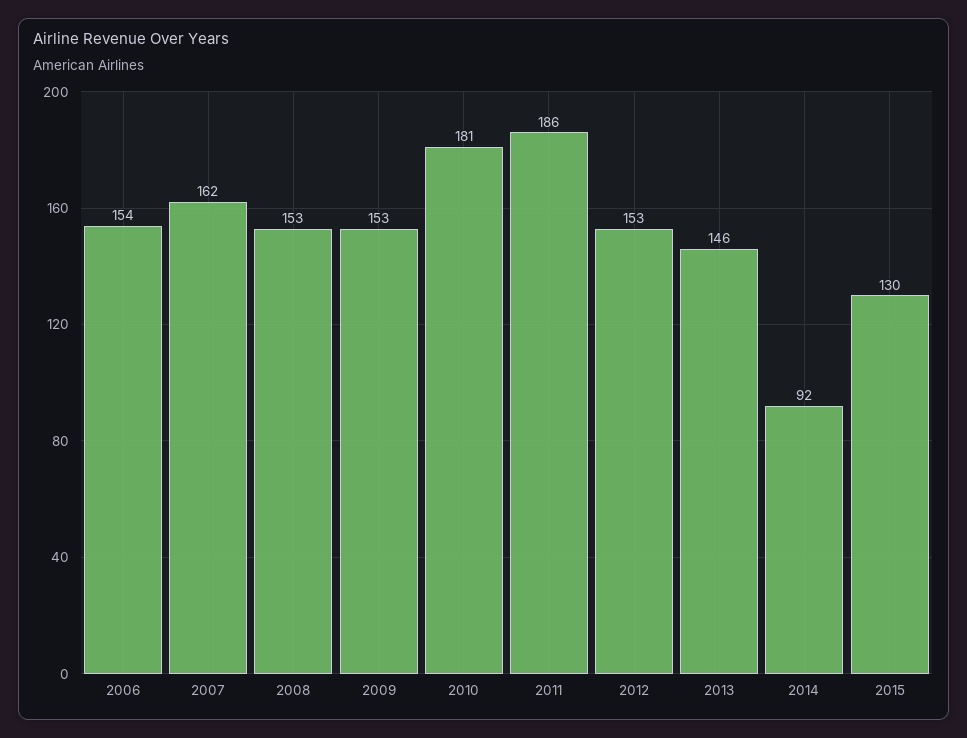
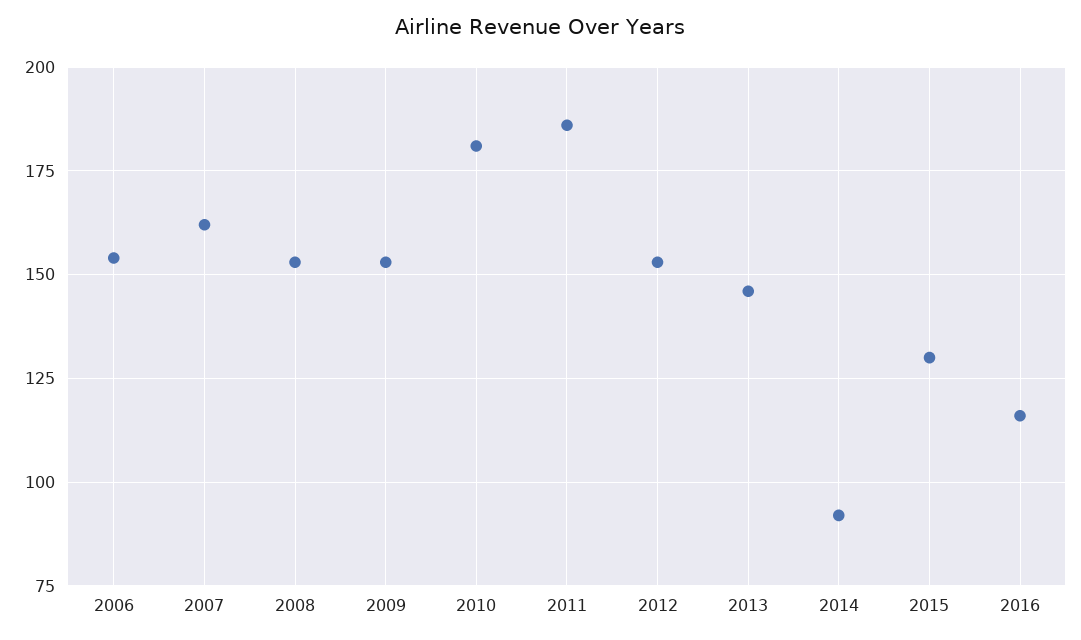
2016: none -> 115

